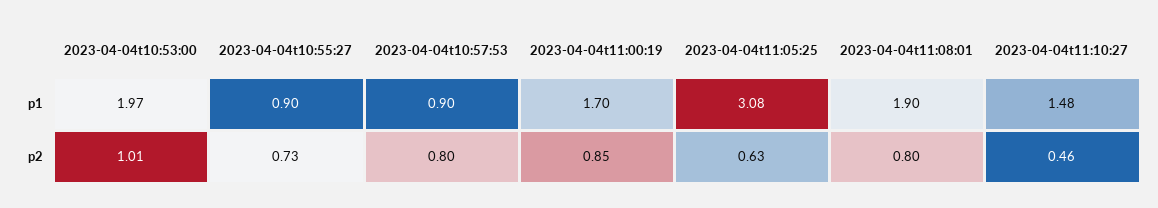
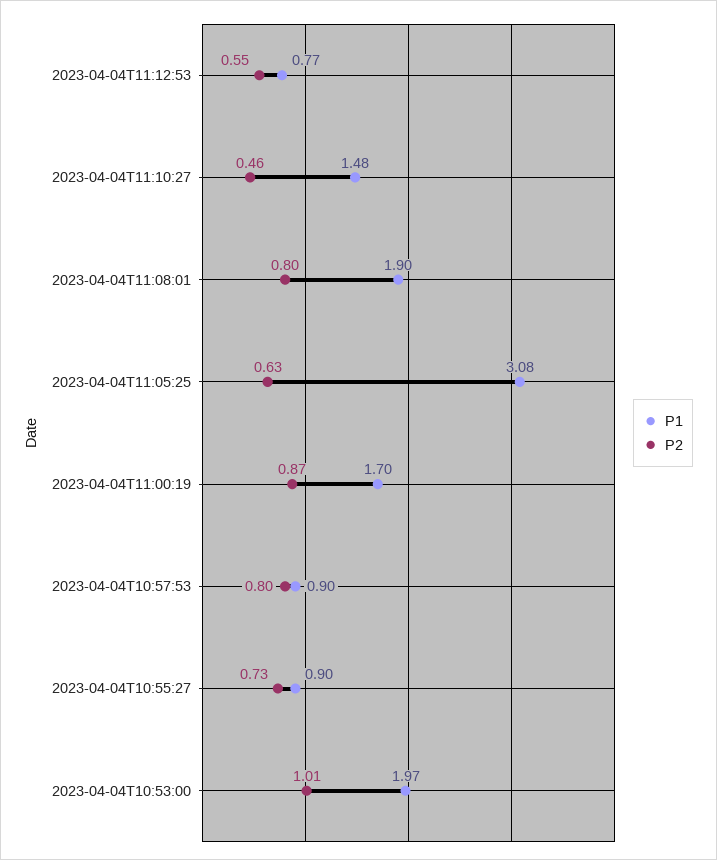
p2, 2023-04-04t11:00:19: 0.85 -> 0.87
p1, 2023-04-04T11:12:53: none -> 0.77
p2, 2023-04-04T11:12:53: none -> 0.55

